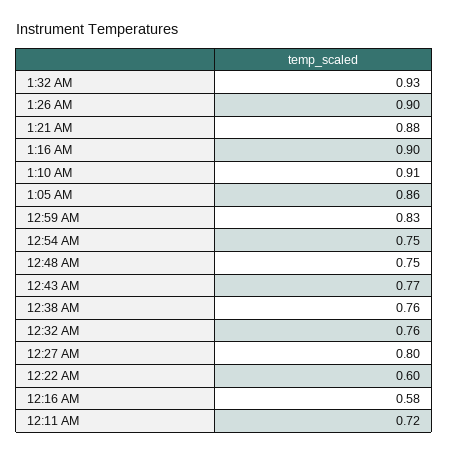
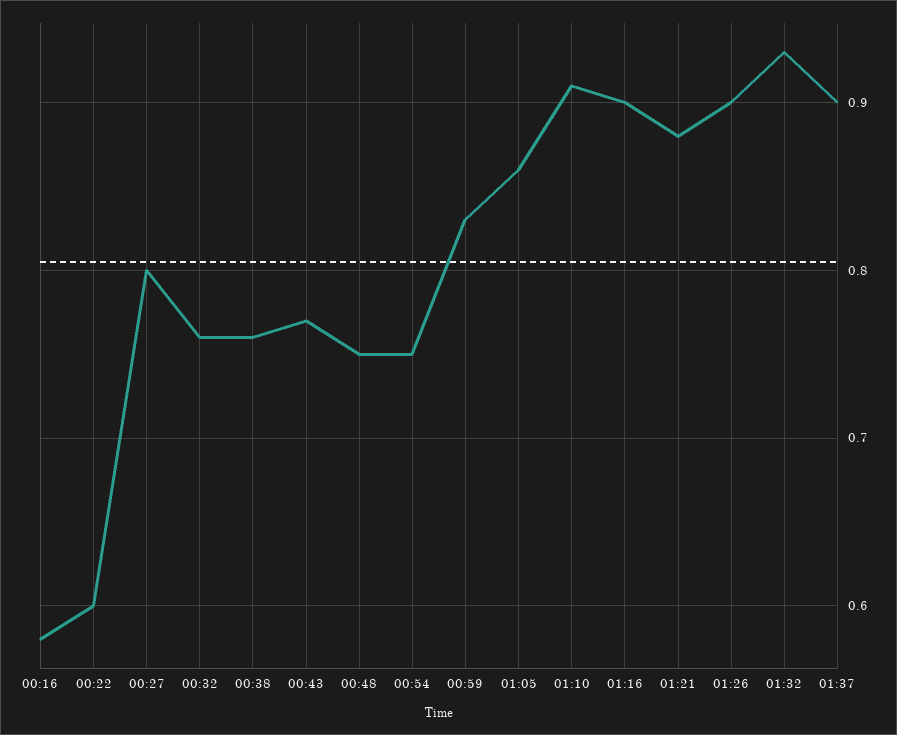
12:11 AM: 0.72 -> none
01:37: none -> 0.9

